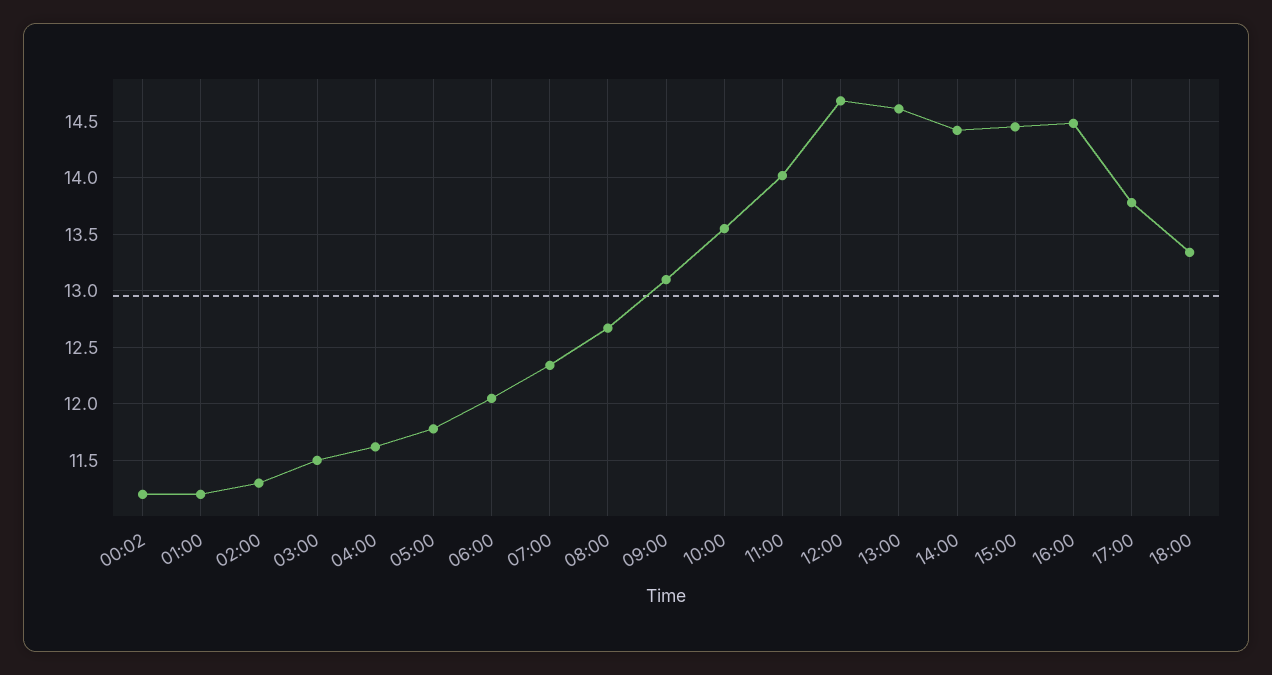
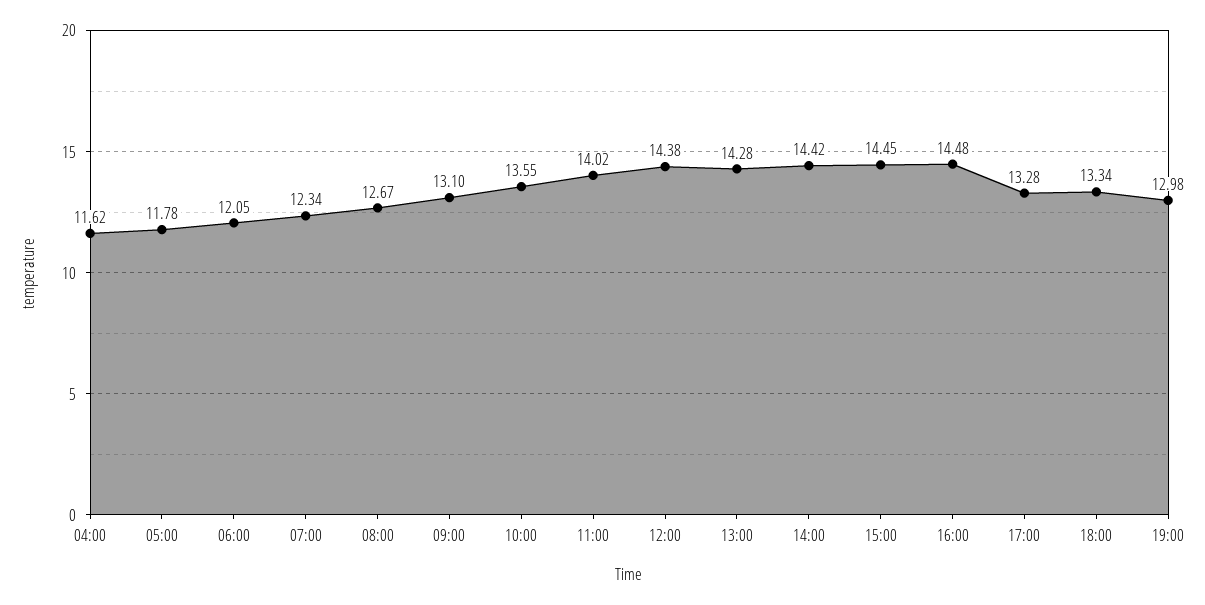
00:02: 11.2 -> none
01:00: 11.2 -> none
02:00: 11.3 -> none
03:00: 11.5 -> none
12:00: 14.7 -> 14.38
13:00: 14.6 -> 14.28
17:00: 13.8 -> 13.28
19:00: none -> 12.98

